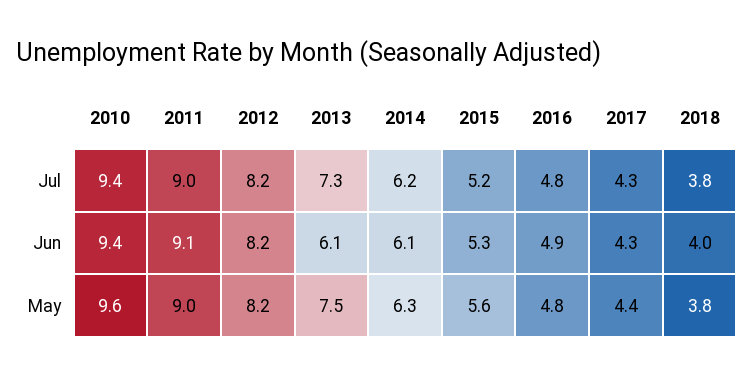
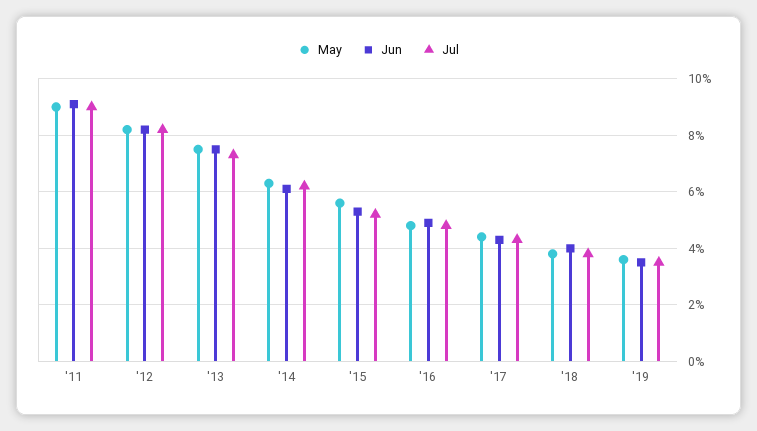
Jul, 2010: 9.4 -> none
Jun, 2010: 9.4 -> none
Jun, 2013: 6.1 -> 7.5
May, 2010: 9.6 -> none
May, '19: none -> 3.5
Jun, '19: none -> 3.5
Jul, '19: none -> 3.5

